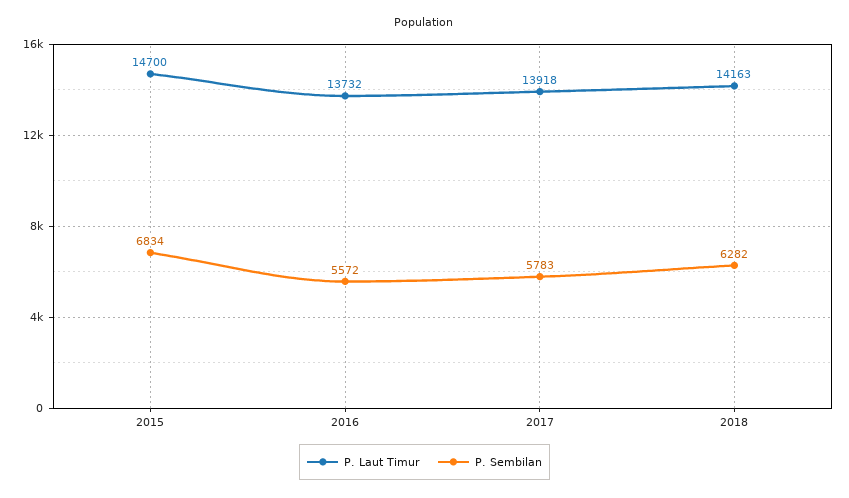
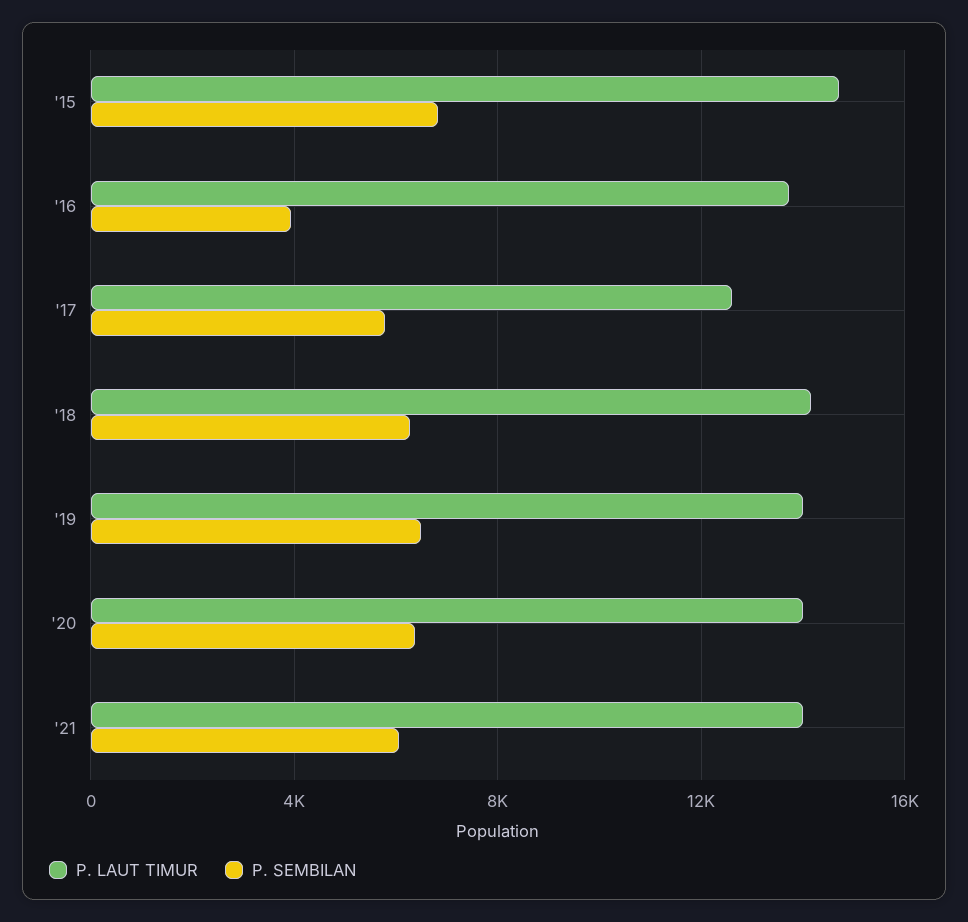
P. Sembilan, 2016: 5572 -> 4000
P. Laut Timur, 2017: 13918 -> 12500
P. Laut Timur, '19: none -> 14000
P. Sembilan, '19: none -> 6500
P. Laut Timur, '20: none -> 14000
P. Sembilan, '20: none -> 6500
P. Laut Timur, '21: none -> 14000
P. Sembilan, '21: none -> 6000

